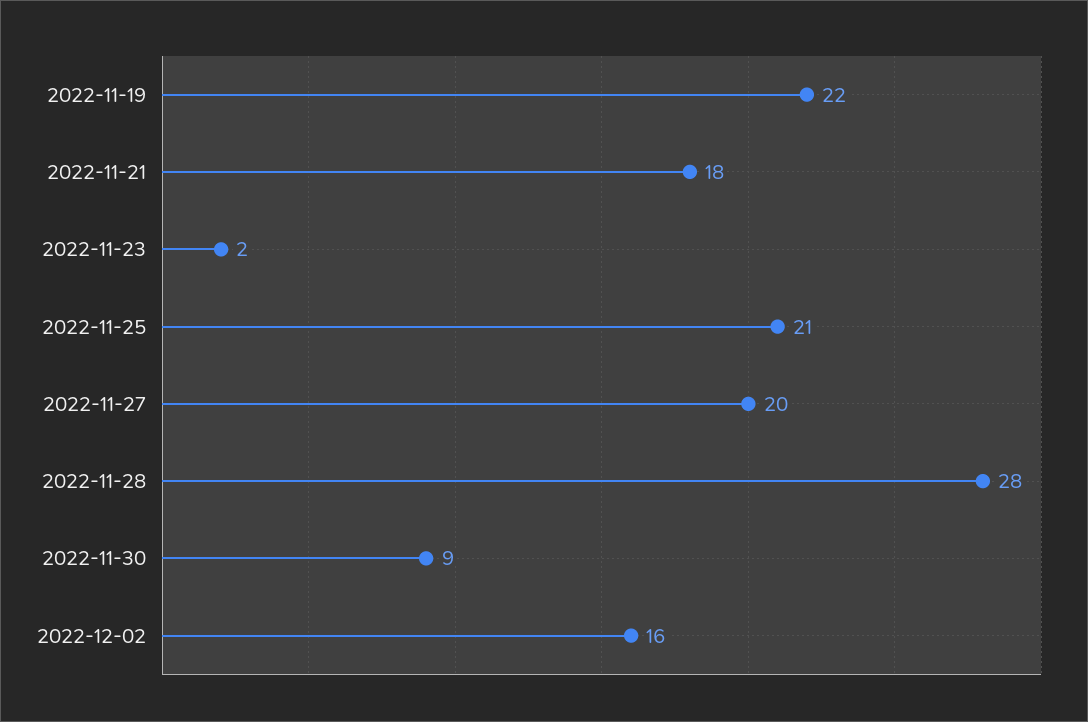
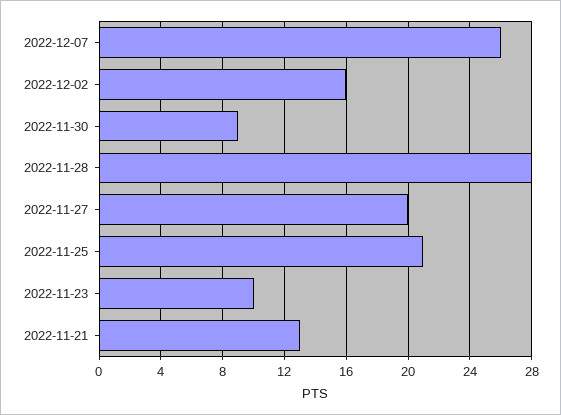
2022-11-19: 22 -> none
2022-11-21: 18 -> 13
2022-11-23: 2 -> 10
2022-12-07: none -> 26

